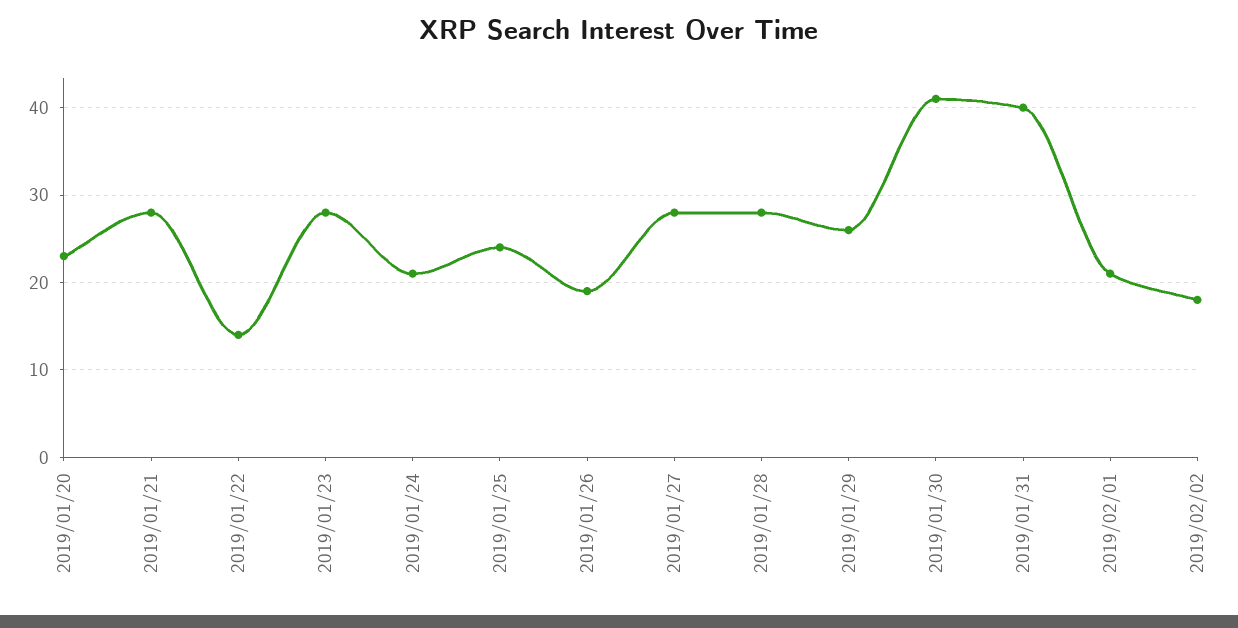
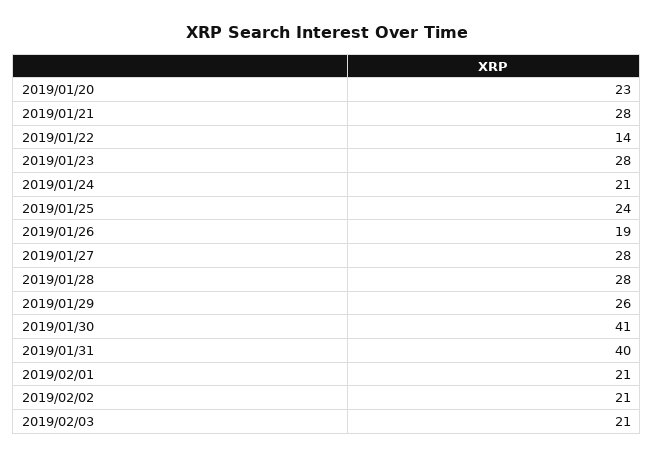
2019/02/02: 18 -> 21
2019/02/03: none -> 21

